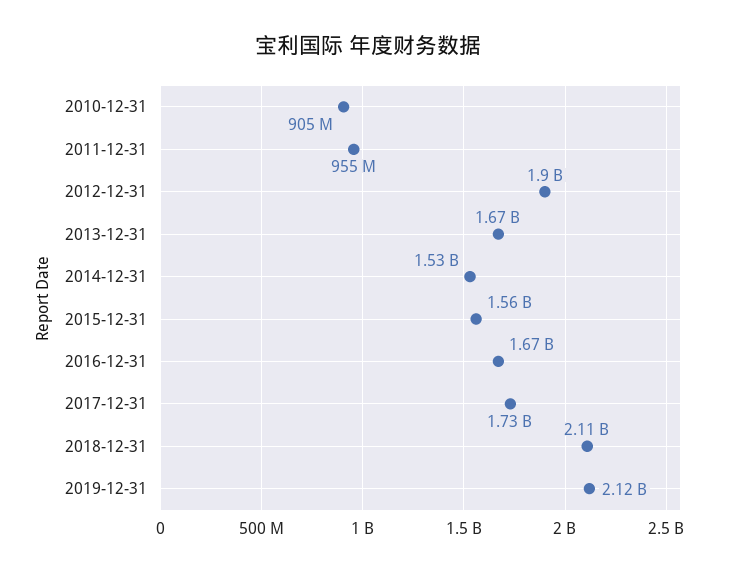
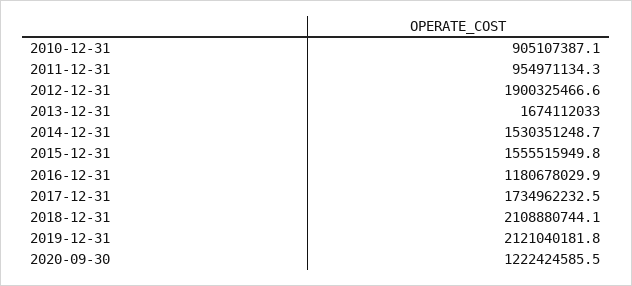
2016-12-31: 1670000000 -> 1180678029.9
2020-09-30: none -> 1222424585.5

